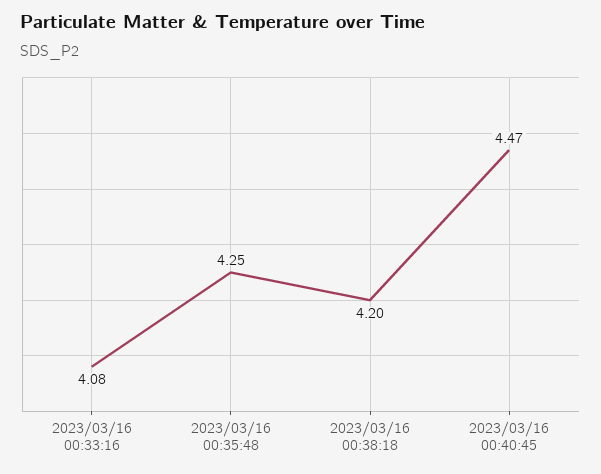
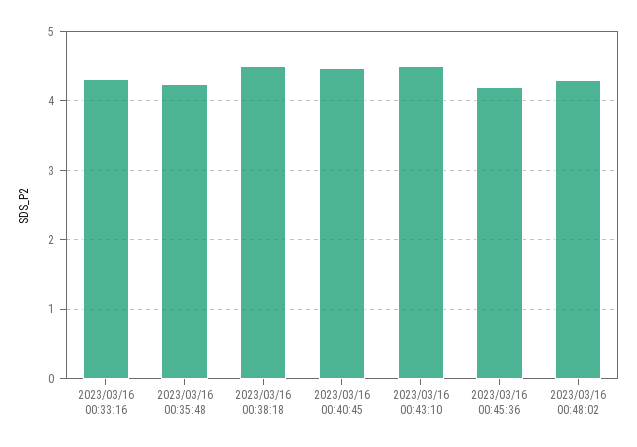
2023/03/16 00:33:16: 4.08 -> 4.3
2023/03/16 00:38:18: 4.2 -> 4.5
2023/03/16 00:43:10: none -> 4.5
2023/03/16 00:45:36: none -> 4.2
2023/03/16 00:48:02: none -> 4.3

